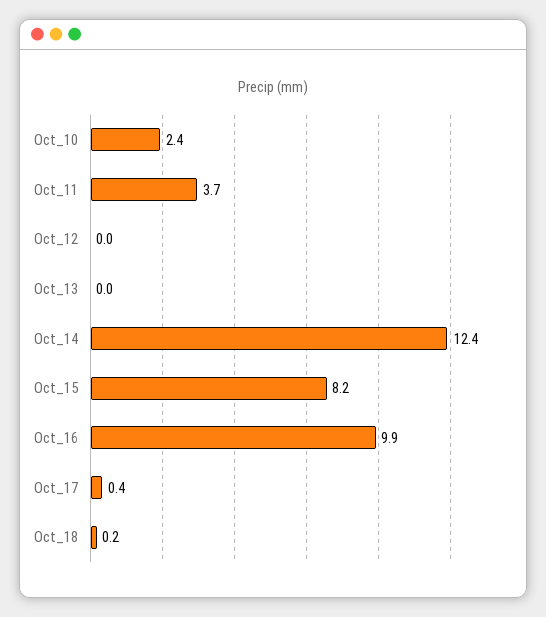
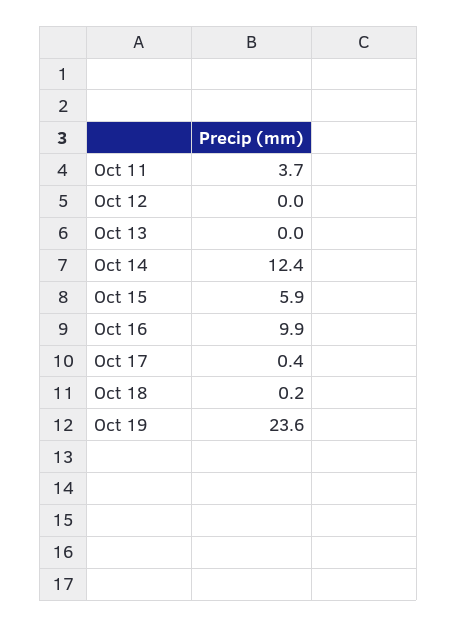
Oct_10: 2.4 -> none
Oct_15: 8.2 -> 5.9
Oct 19: none -> 23.6

